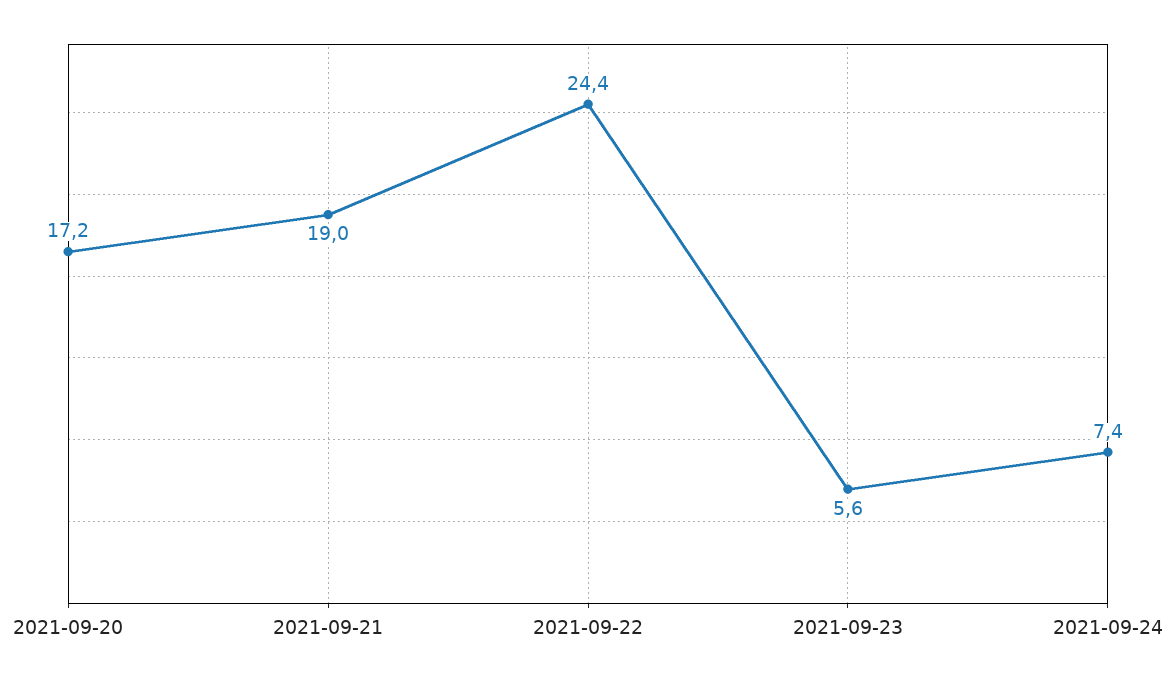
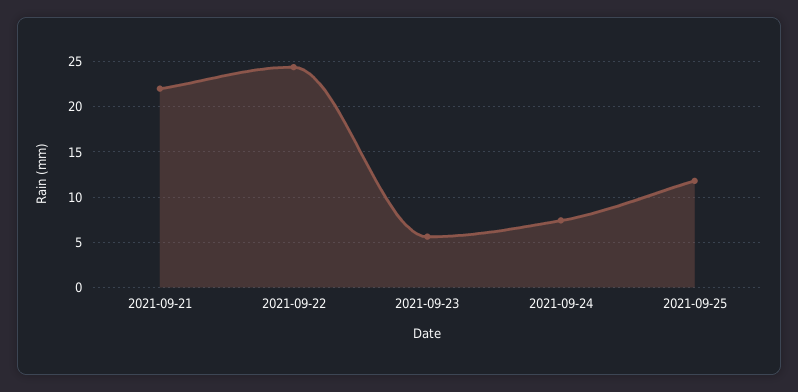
2021-09-20: 17.2 -> none
2021-09-21: 19 -> 22
2021-09-25: none -> 12

